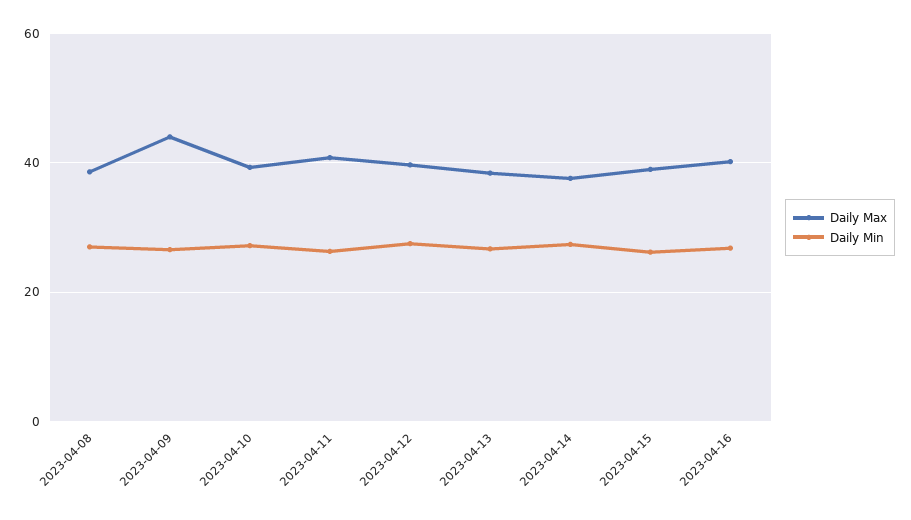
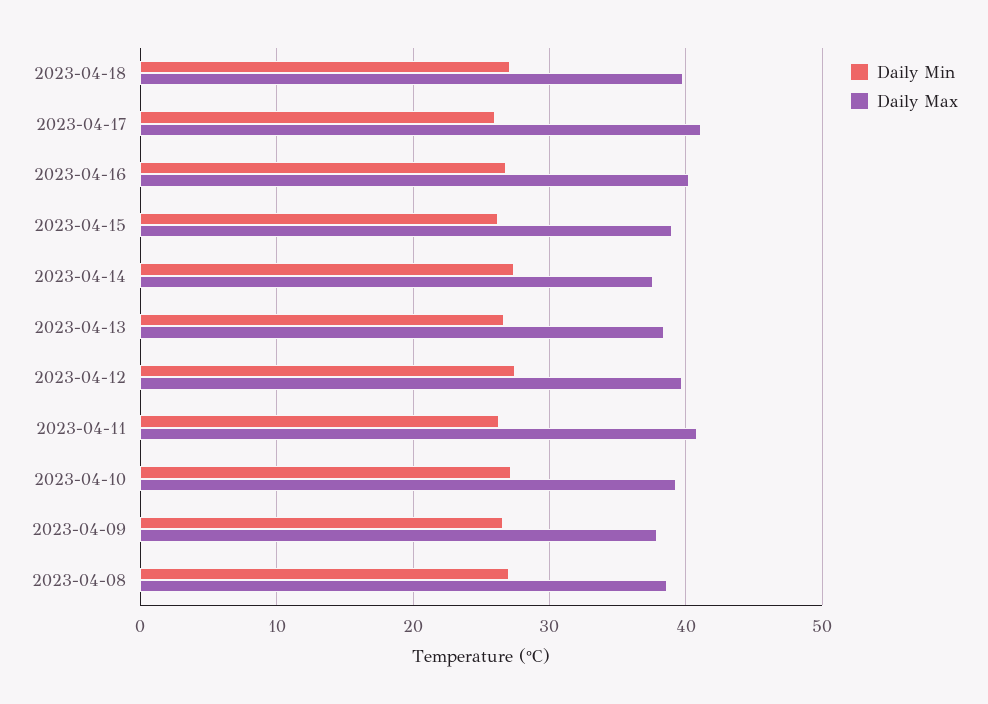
Daily Max, 2023-04-09: 44 -> 38
Daily Min, 2023-04-18: none -> 27
Daily Max, 2023-04-18: none -> 40
Daily Min, 2023-04-17: none -> 26
Daily Max, 2023-04-17: none -> 41

